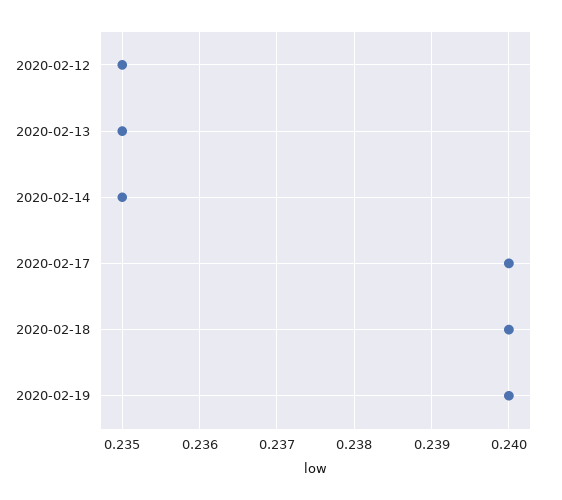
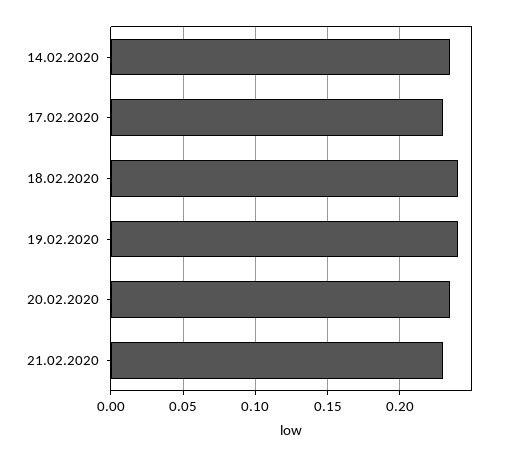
2020-02-12: 0.235 -> none
2020-02-13: 0.235 -> none
2020-02-17: 0.24 -> 0.23
20.02.2020: none -> 0.235
21.02.2020: none -> 0.23

